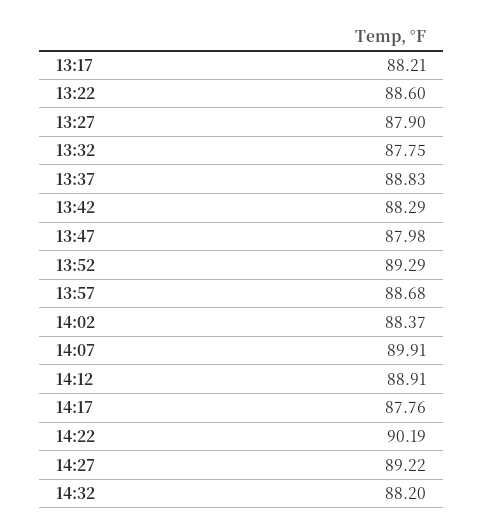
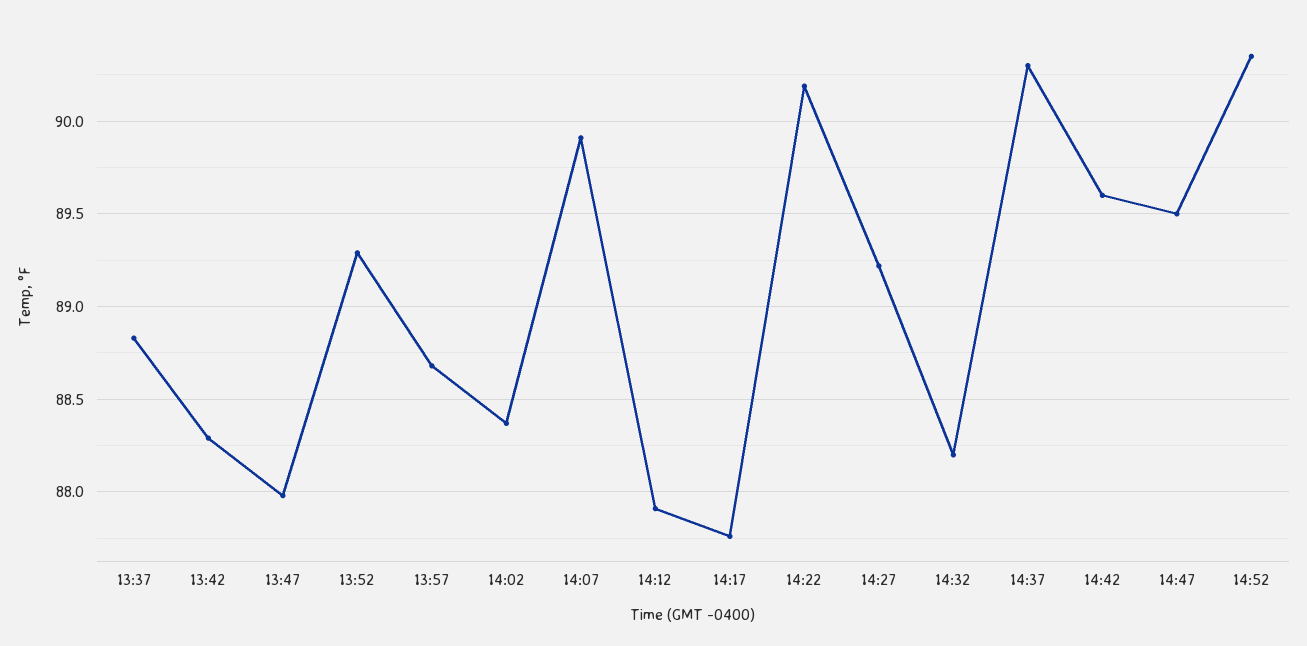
13:17: 88.21 -> none
13:22: 88.6 -> none
13:27: 87.9 -> none
13:32: 87.75 -> none
14:12: 88.91 -> 87.9
14:37: none -> 90.3
14:42: none -> 89.6
14:47: none -> 89.5
14:52: none -> 90.35

